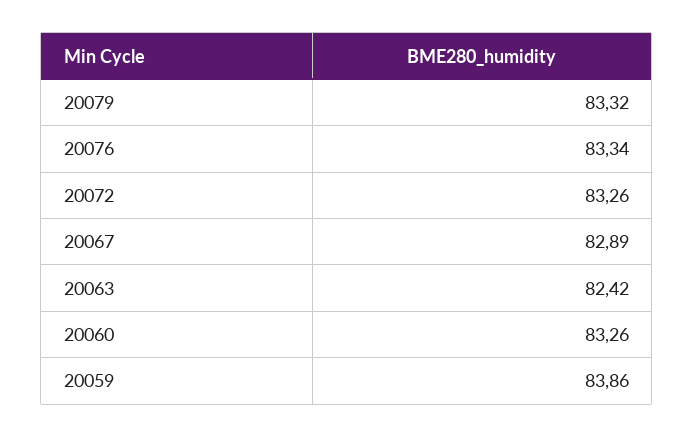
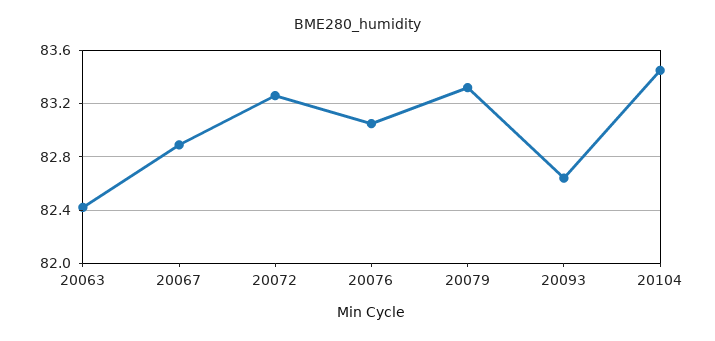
20076: 83.34 -> 83.05
20060: 83.26 -> none
20059: 83.86 -> none
20093: none -> 82.65
20104: none -> 83.45

